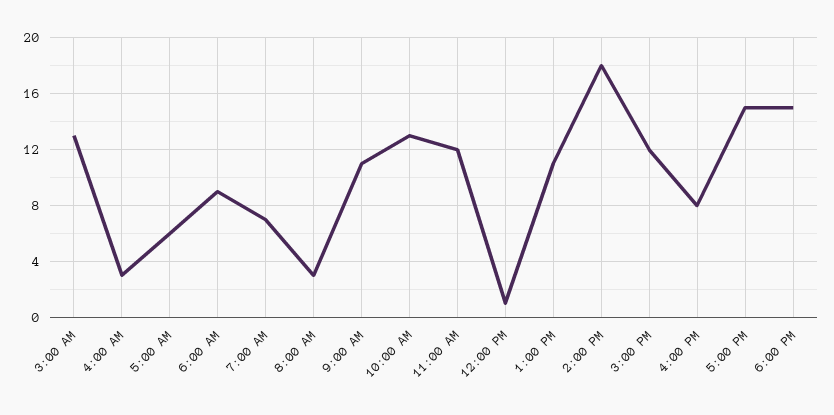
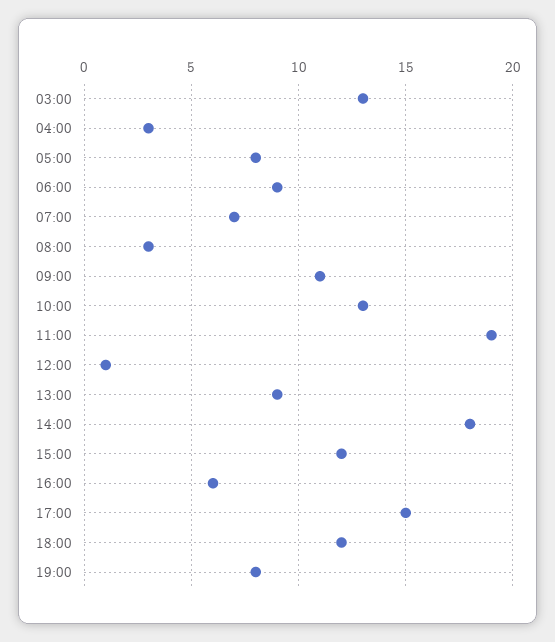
5:00 AM: 6 -> 8
11:00 AM: 12 -> 19
1:00 PM: 11 -> 9
4:00 PM: 8 -> 6
6:00 PM: 15 -> 12
19:00: none -> 8

